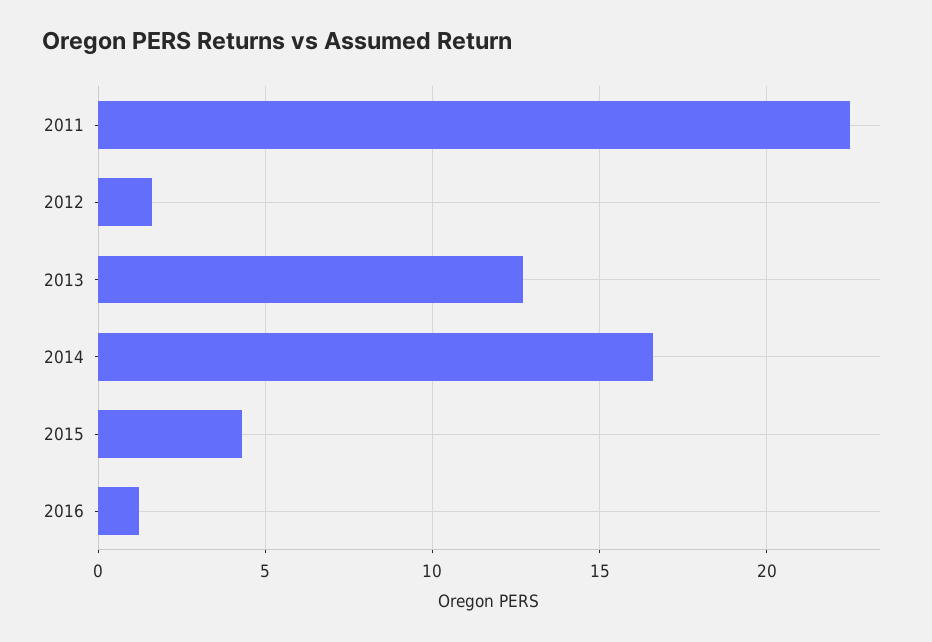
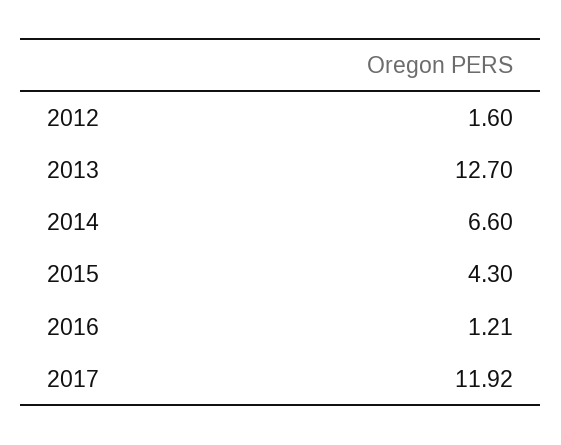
2011: 22.5 -> none
2014: 16.5 -> 6.6
2017: none -> 11.92

